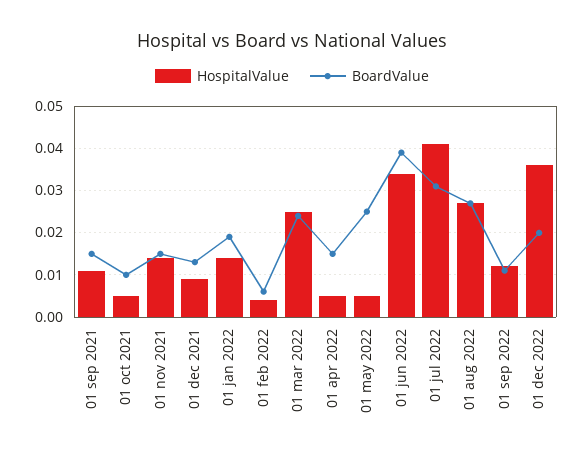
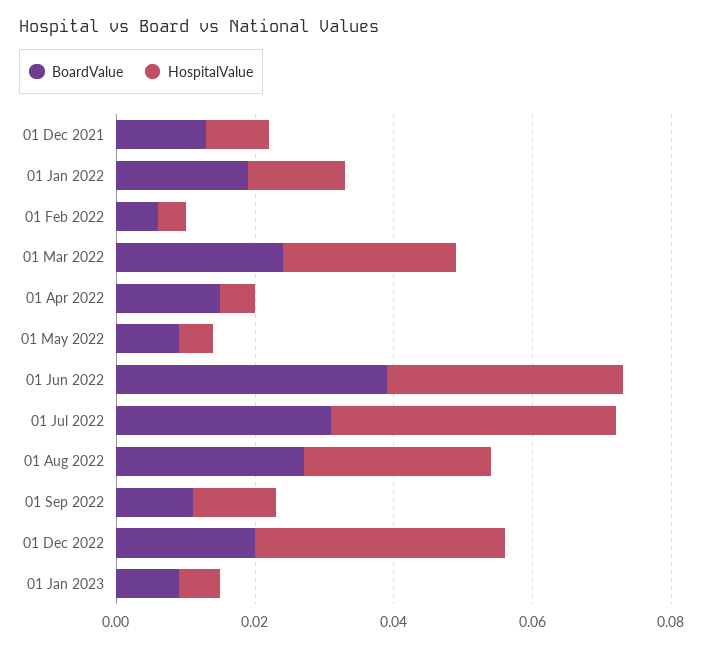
HospitalValue, 01 sep 2021: 0.01 -> none
BoardValue, 01 sep 2021: 0.015 -> none
HospitalValue, 01 oct 2021: 0.005 -> none
BoardValue, 01 oct 2021: 0.01 -> none
HospitalValue, 01 nov 2021: 0.015 -> none
BoardValue, 01 nov 2021: 0.015 -> none
BoardValue, 01 may 2022: 0.025 -> 0.01
BoardValue, 01 Jan 2023: none -> 0.01
HospitalValue, 01 Jan 2023: none -> 0.005

